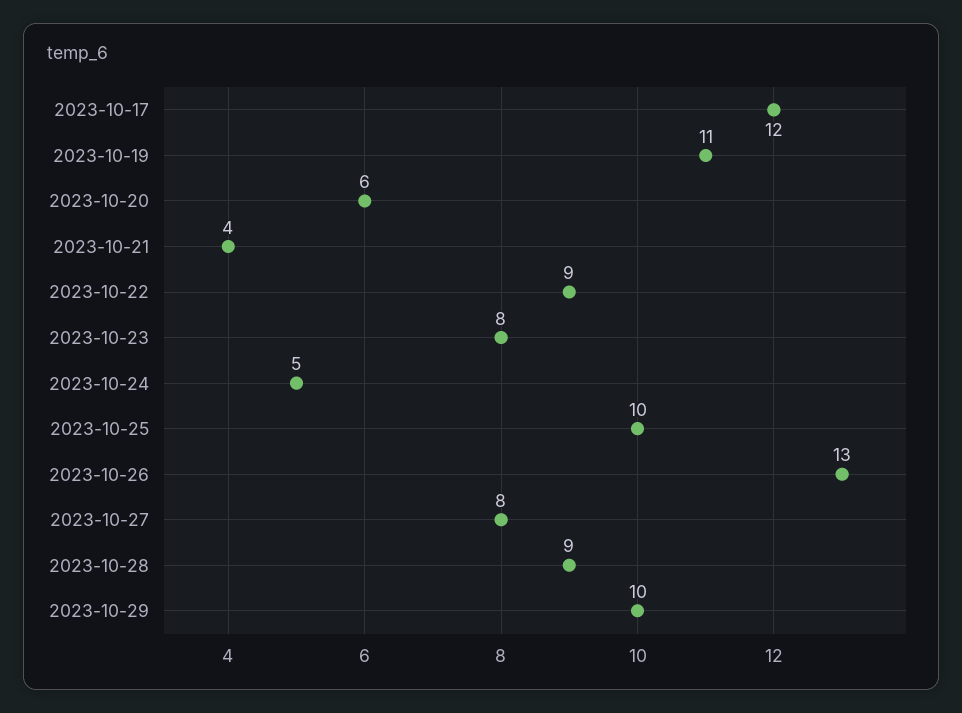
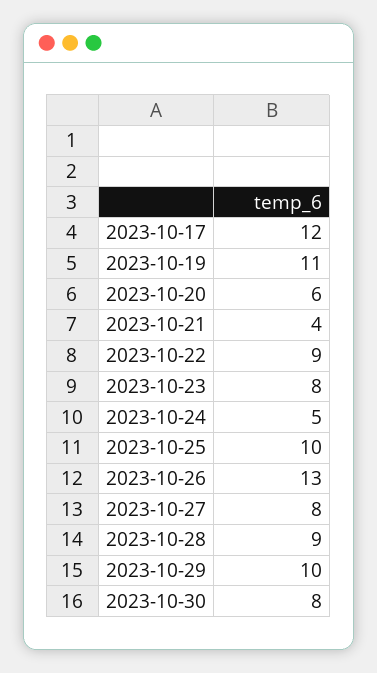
2023-10-30: none -> 8

